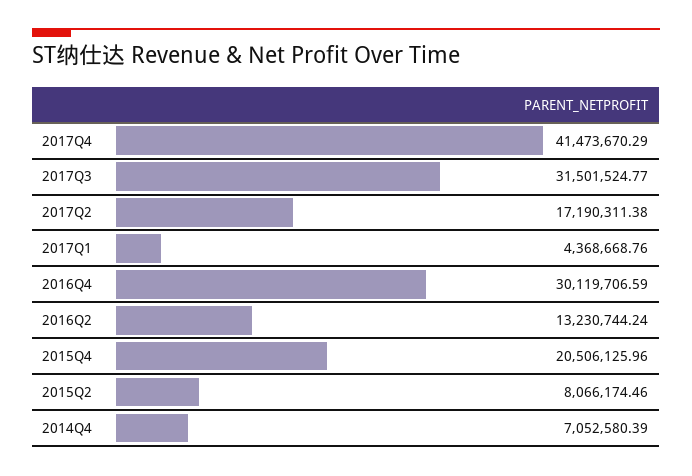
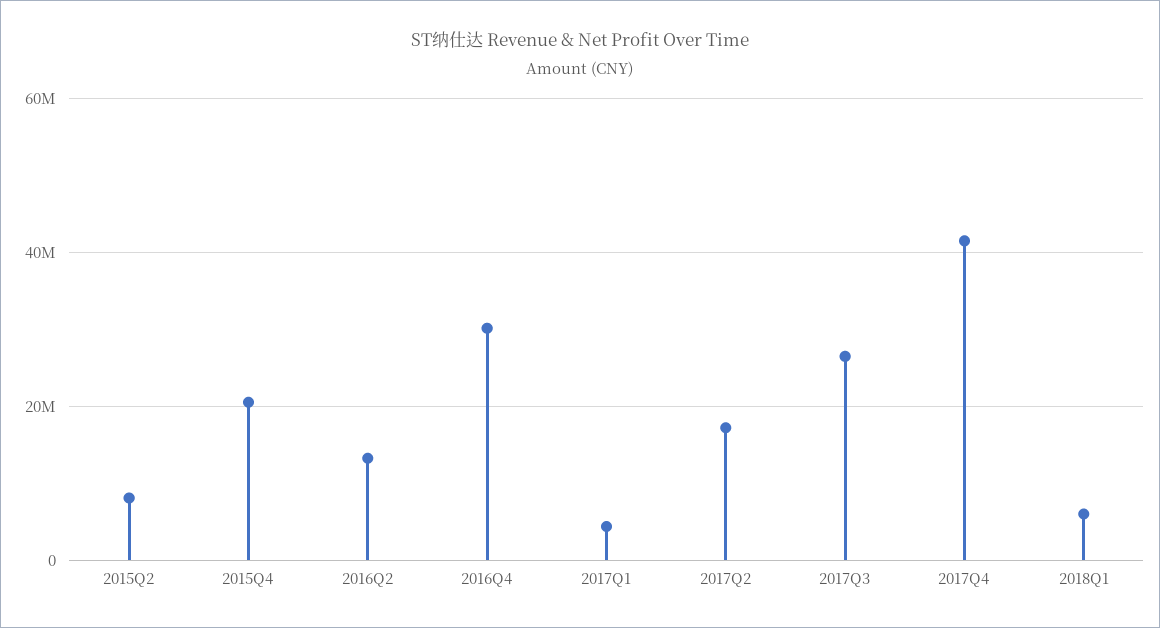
2017Q3: 31501524.77 -> 26000000
2014Q4: 7052580.39 -> none
2018Q1: none -> 6000000

